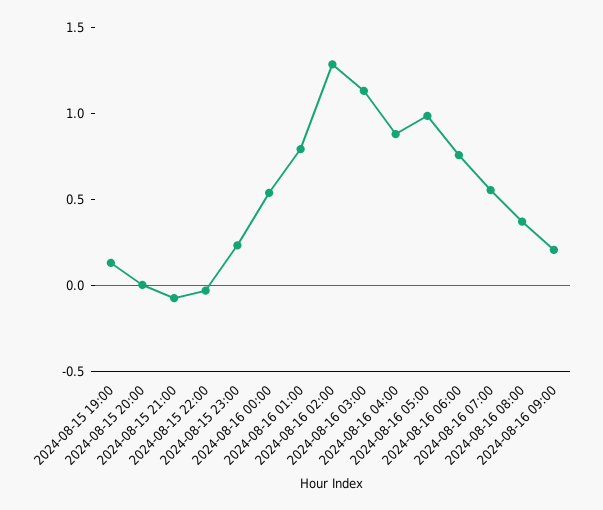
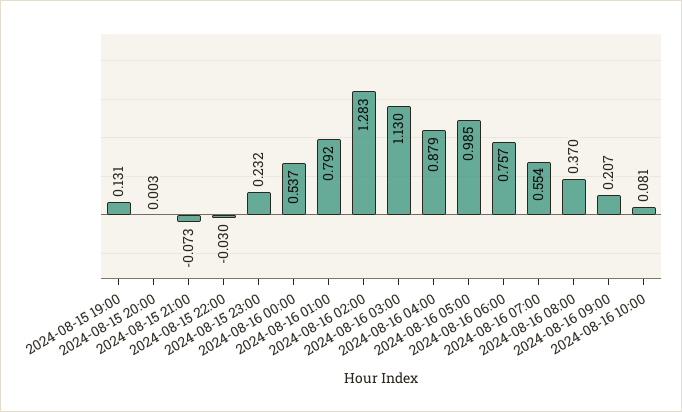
2024-08-16 10:00: none -> 0.081

